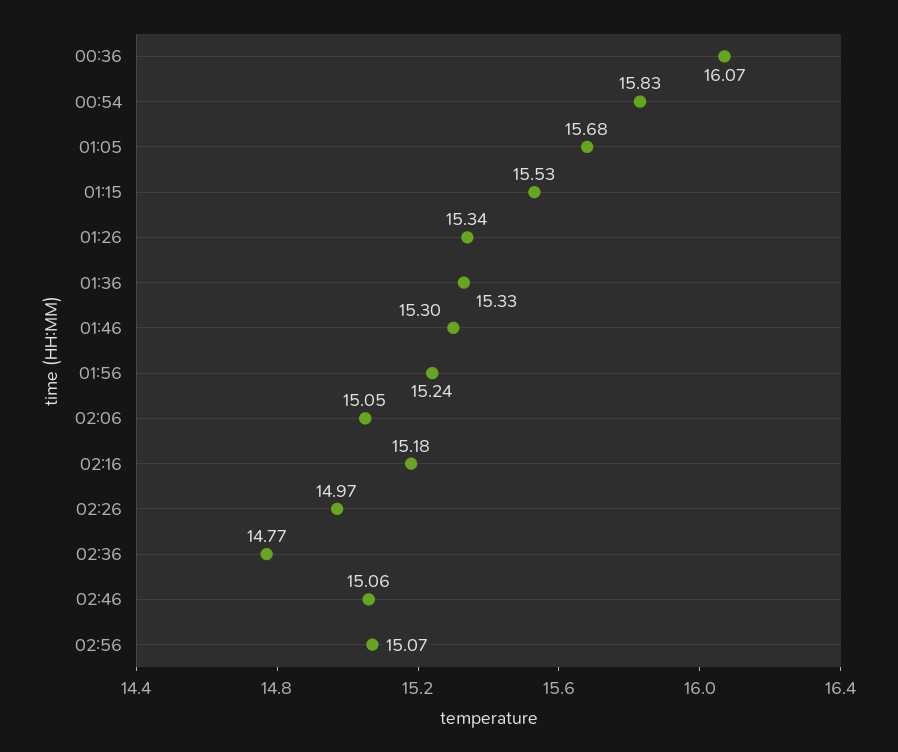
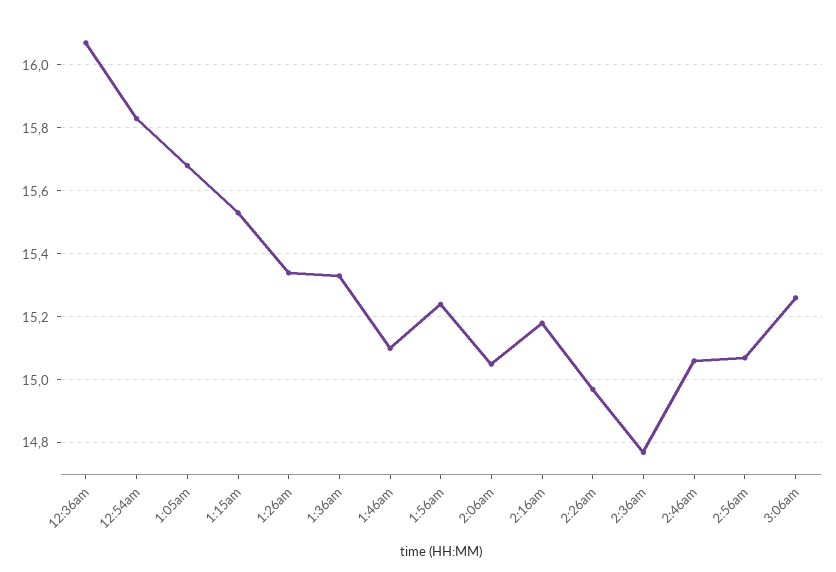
01:46: 15.3 -> 15.1
3:06am: none -> 15.25

